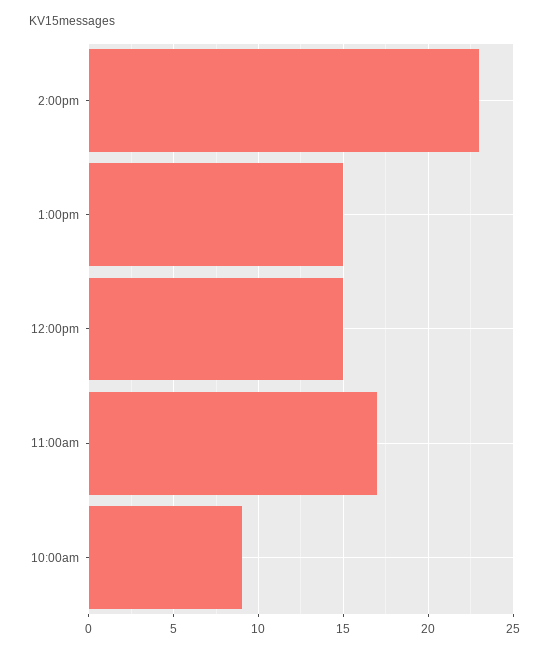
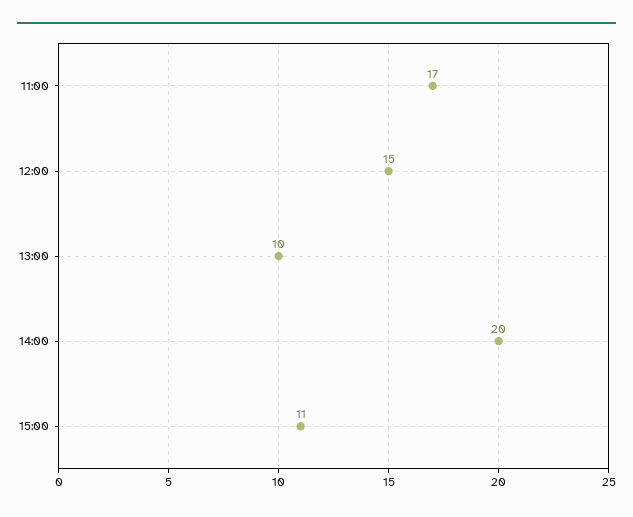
2:00pm: 23 -> 20
1:00pm: 15 -> 10
10:00am: 9 -> none
15:00: none -> 11

